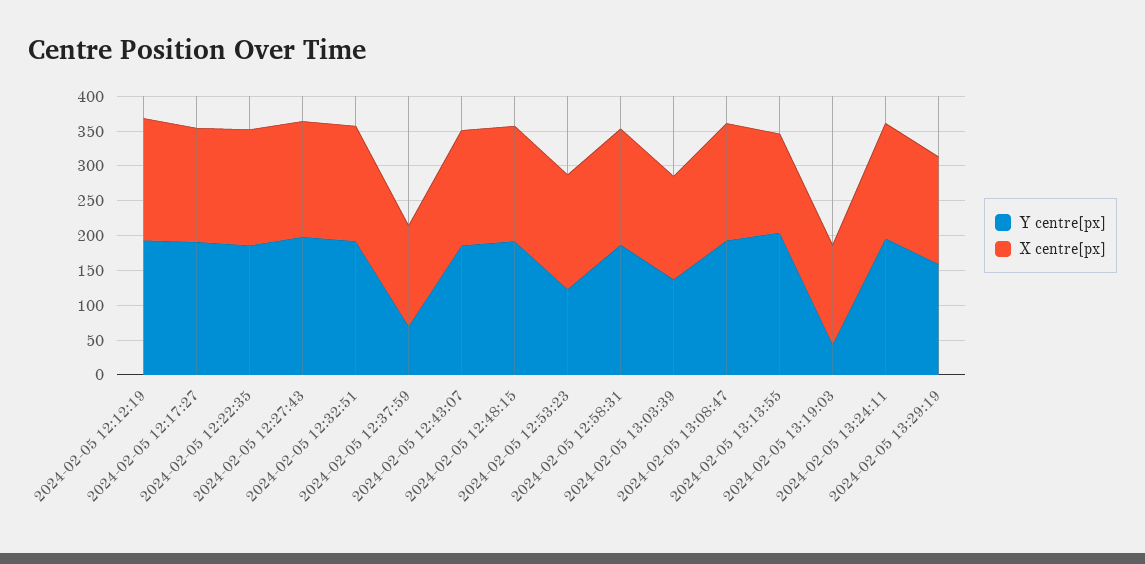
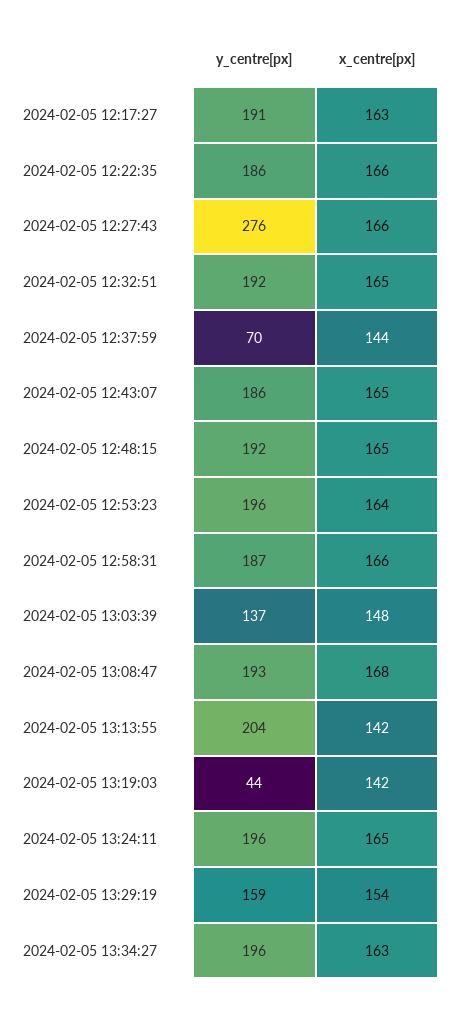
Y centre[px], 2024-02-05 12:12:19: 200 -> none
X centre[px], 2024-02-05 12:12:19: 175 -> none
Y centre[px], 2024-02-05 12:27:43: 200 -> 276
Y centre[px], 2024-02-05 12:53:23: 125 -> 196
Y centre[px], 2024-02-05 13:34:27: none -> 196
X centre[px], 2024-02-05 13:34:27: none -> 163

